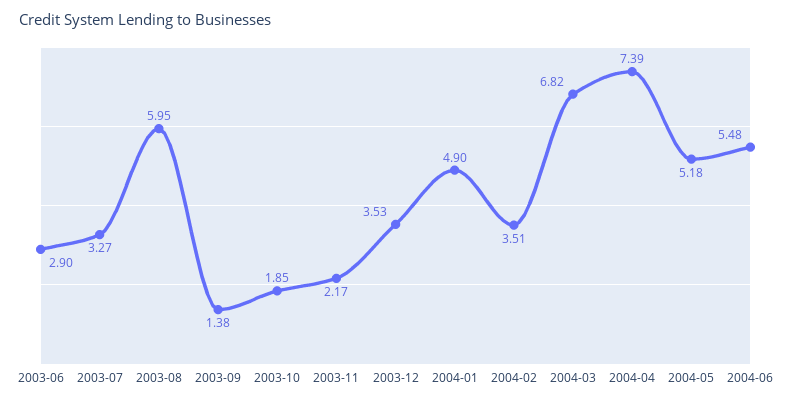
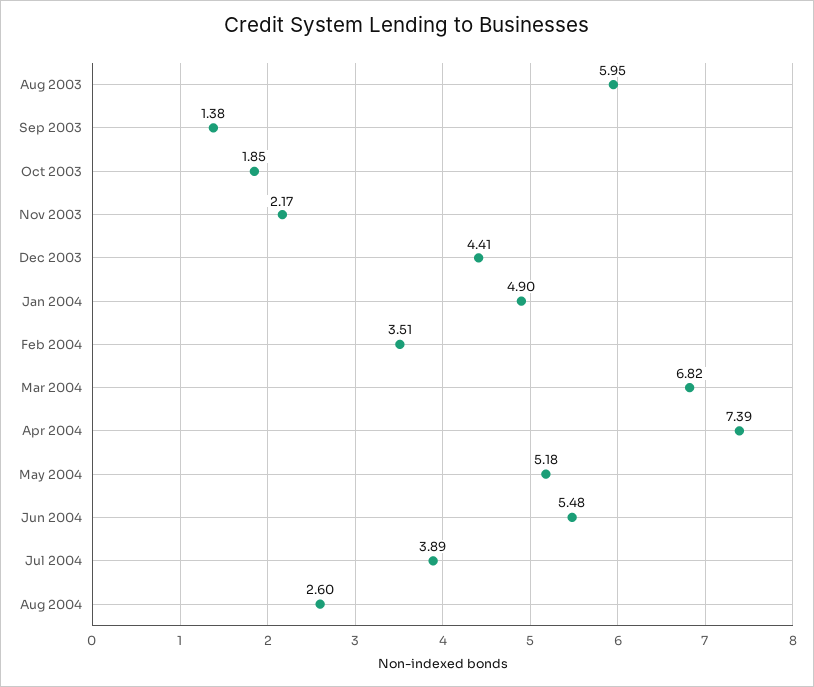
2003-06: 2.9 -> none
2003-07: 3.27 -> none
2003-12: 3.53 -> 4.41
Jul 2004: none -> 3.89
Aug 2004: none -> 2.6

